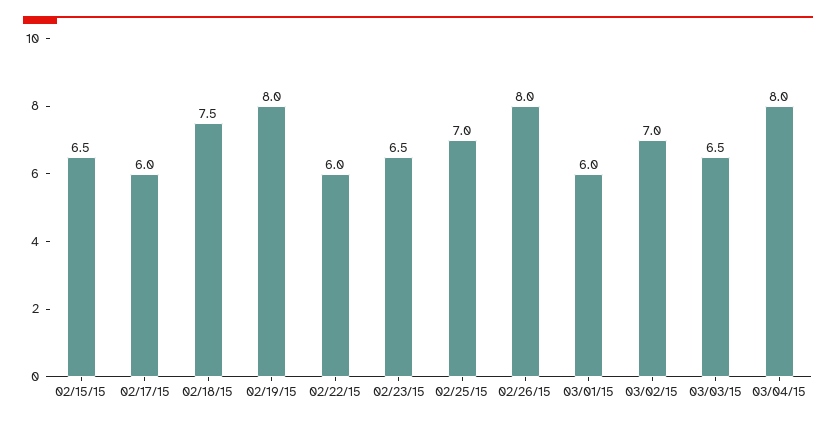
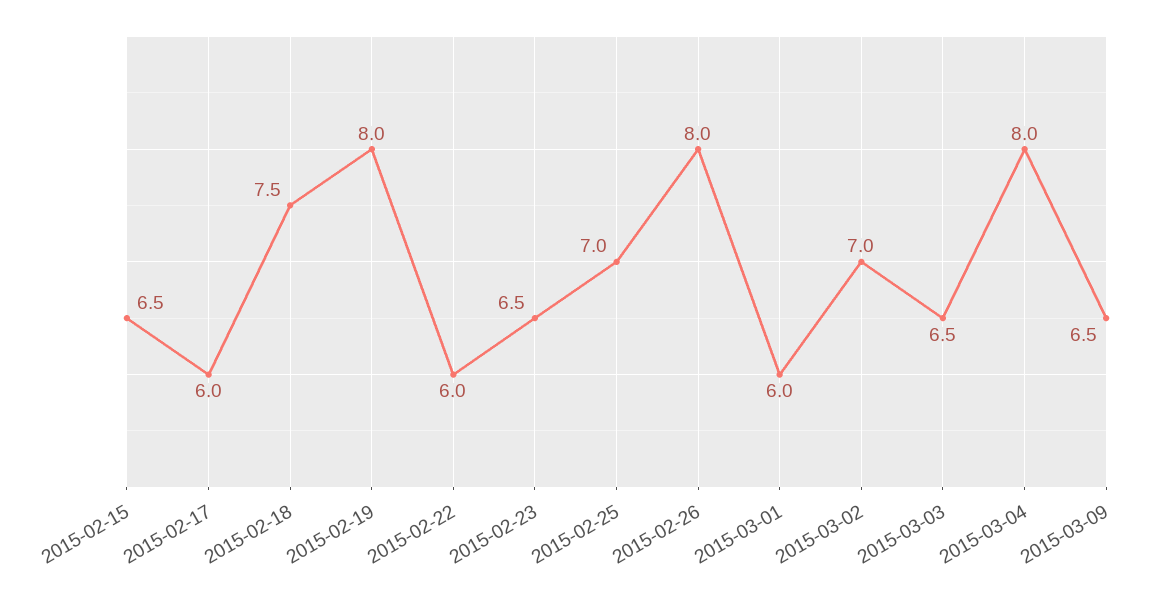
2015-03-09: none -> 6.5

